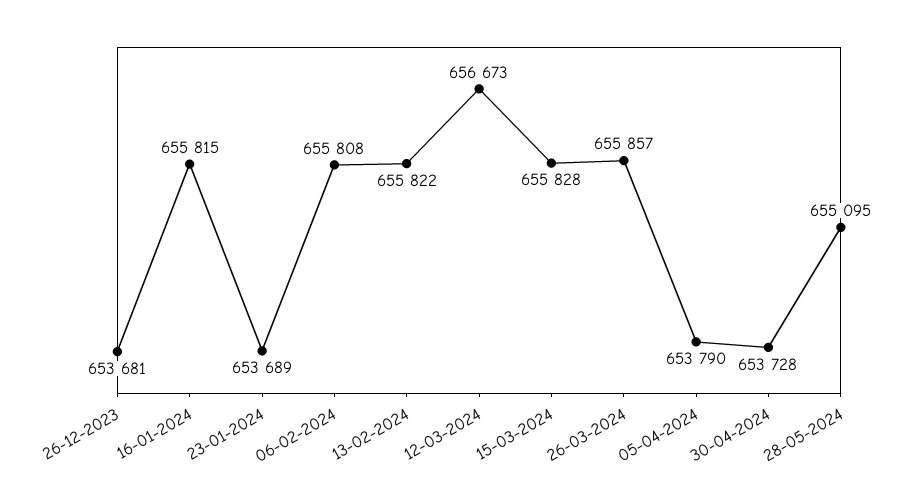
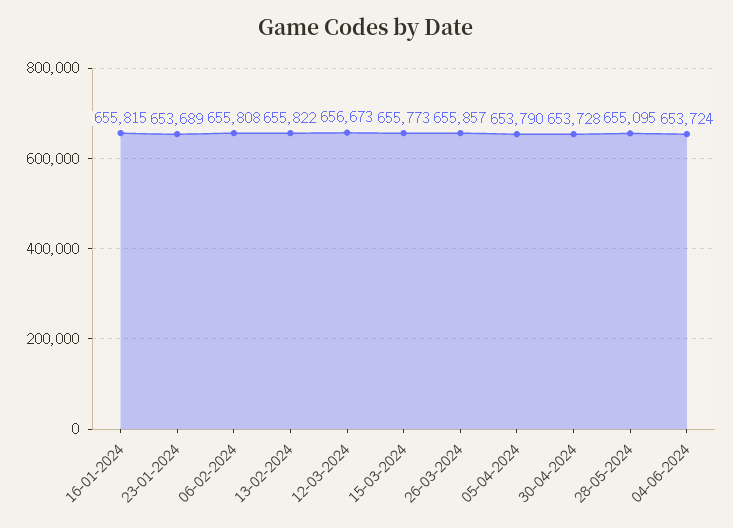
26-12-2023: 653681 -> none
15-03-2024: 655828 -> 655773
04-06-2024: none -> 653724

